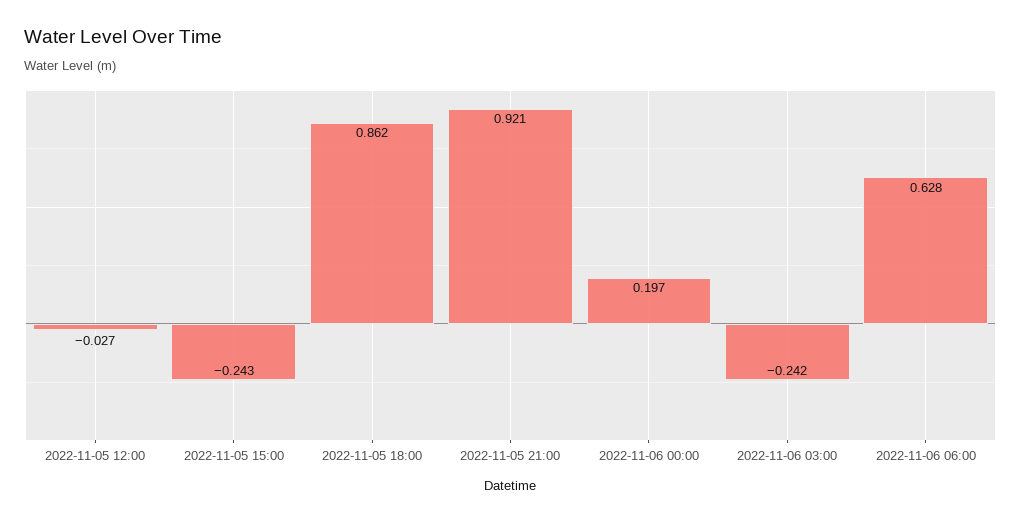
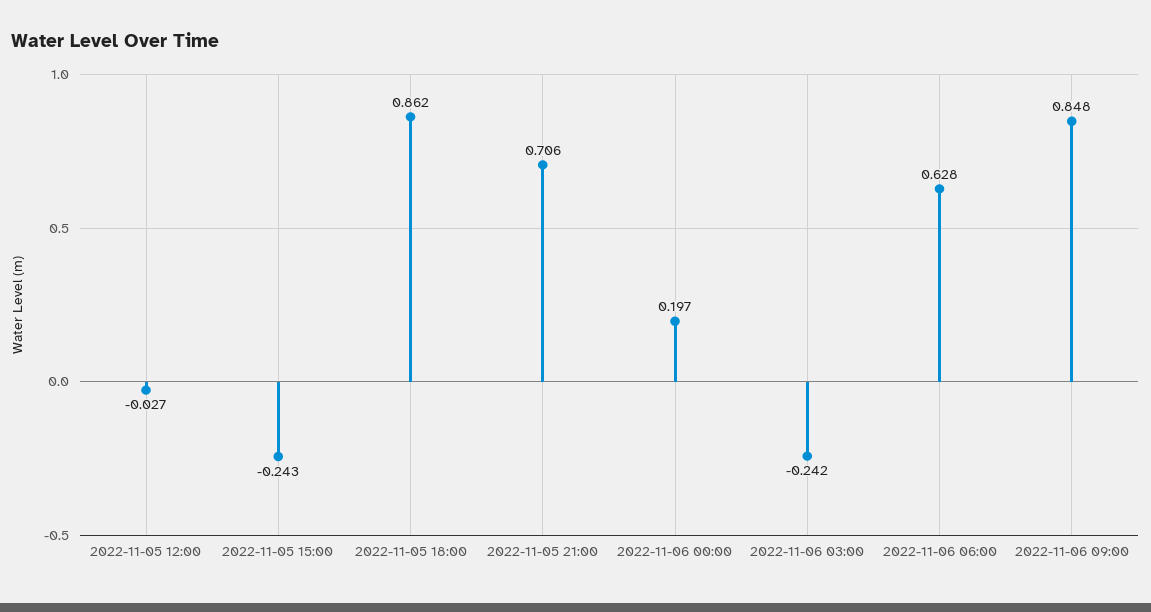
2022-11-05 21:00: 0.921 -> 0.706
2022-11-06 09:00: none -> 0.848

